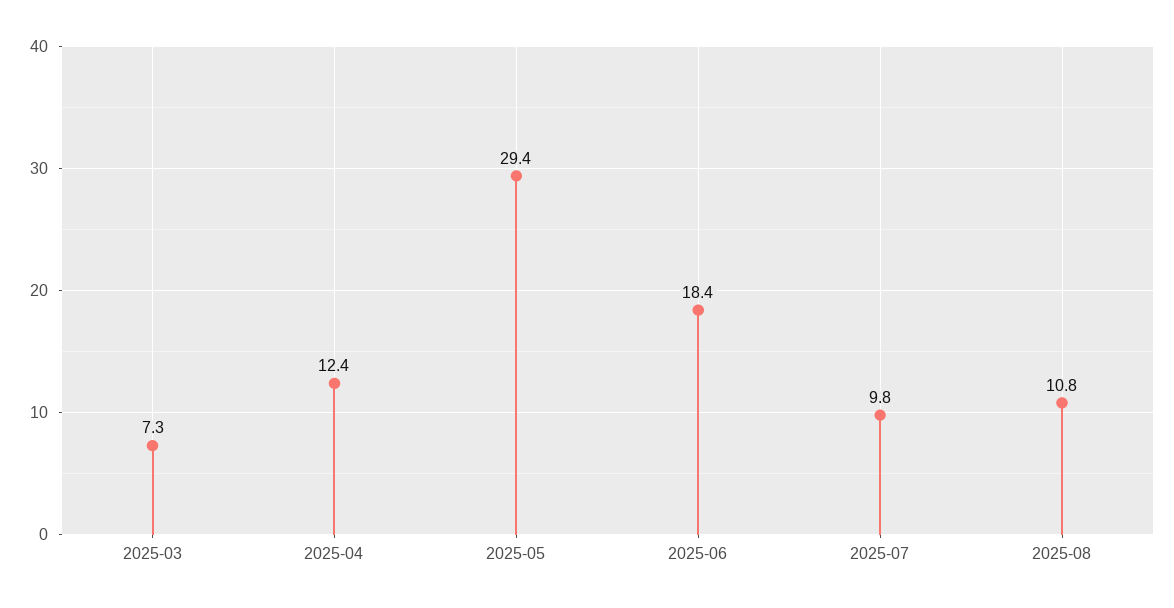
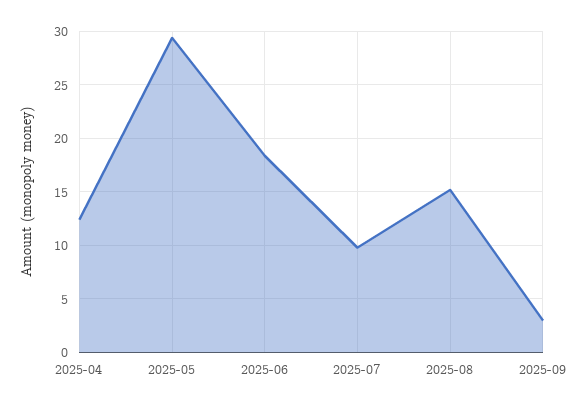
2025-03: 7.3 -> none
2025-08: 10.8 -> 15
2025-09: none -> 3

